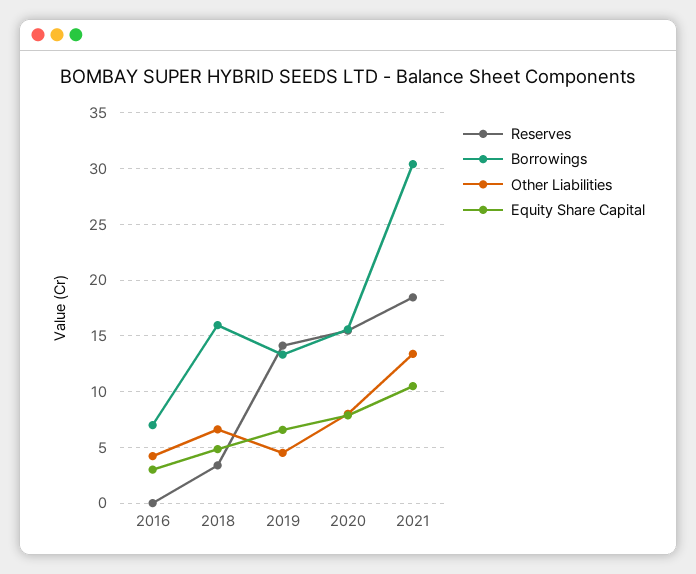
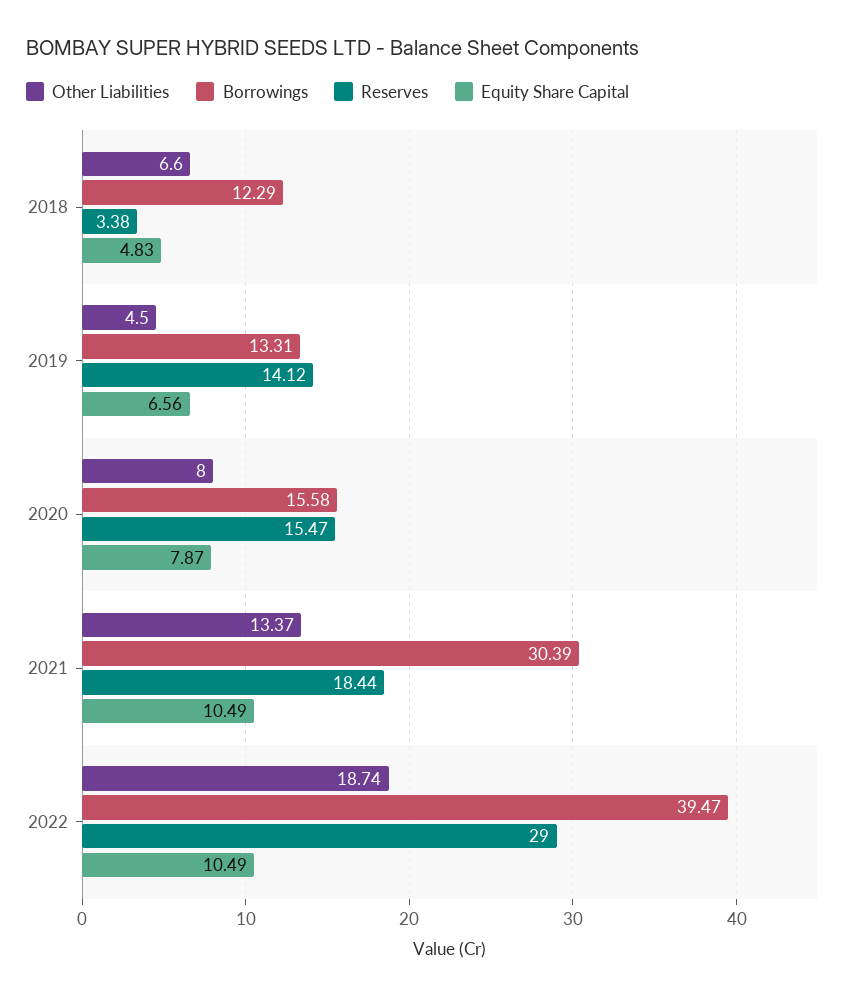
Reserves, 2016: 0 -> none
Borrowings, 2016: 7 -> none
Other Liabilities, 2016: 4 -> none
Equity Share Capital, 2016: 3 -> none
Borrowings, 2018: 16 -> 12.29
Other Liabilities, 2022: none -> 18.74
Borrowings, 2022: none -> 39.47
Reserves, 2022: none -> 29
Equity Share Capital, 2022: none -> 10.49

